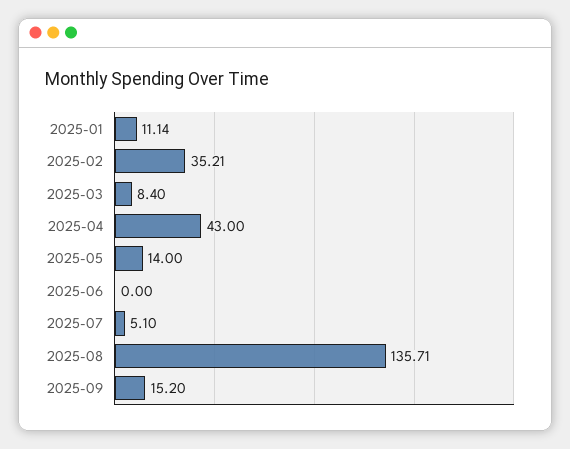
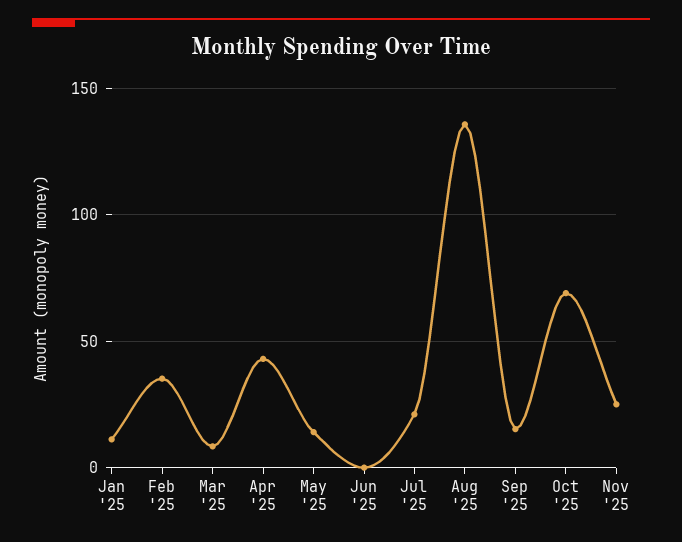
2025-07: 5.1 -> 20
Oct '25: none -> 70
Nov '25: none -> 25

